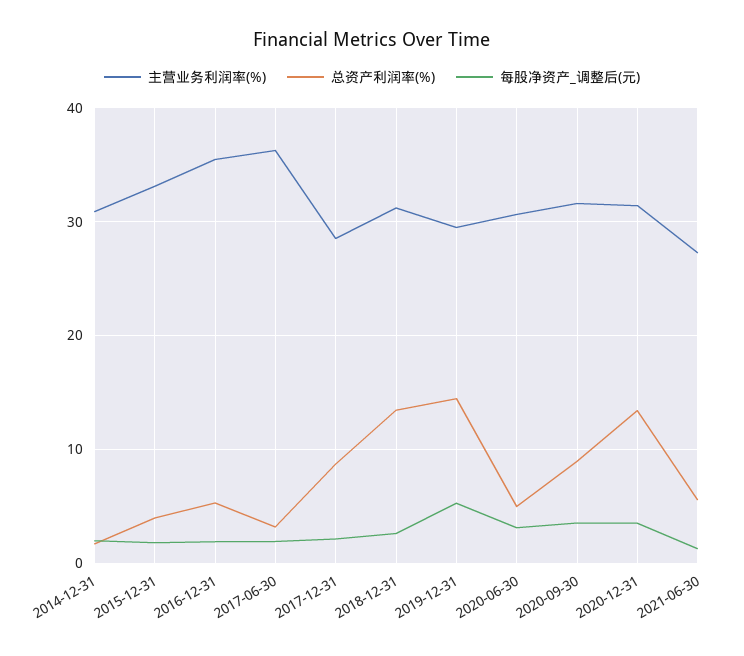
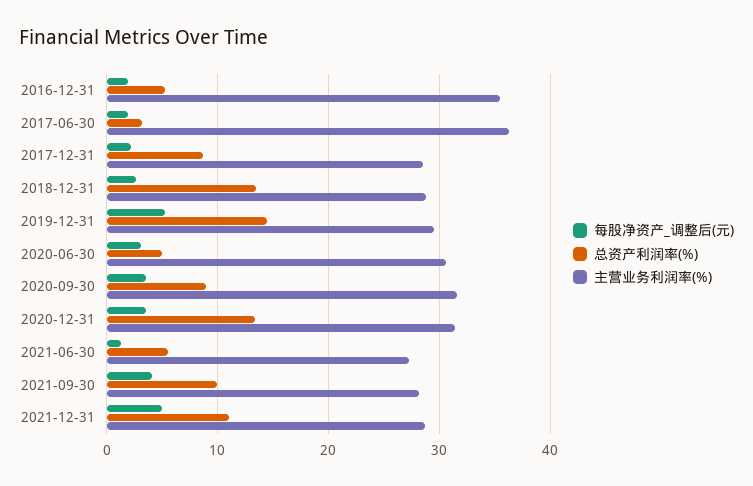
主营业务利润率(%), 2014-12-31: 31 -> none
总资产利润率(%), 2014-12-31: 2 -> none
每股净资产_调整后(元), 2014-12-31: 2 -> none
主营业务利润率(%), 2015-12-31: 33 -> none
总资产利润率(%), 2015-12-31: 4 -> none
每股净资产_调整后(元), 2015-12-31: 2 -> none
主营业务利润率(%), 2018-12-31: 31 -> 29
每股净资产_调整后(元), 2021-09-30: none -> 4
总资产利润率(%), 2021-09-30: none -> 10
主营业务利润率(%), 2021-09-30: none -> 28
每股净资产_调整后(元), 2021-12-31: none -> 5
总资产利润率(%), 2021-12-31: none -> 11
主营业务利润率(%), 2021-12-31: none -> 29

